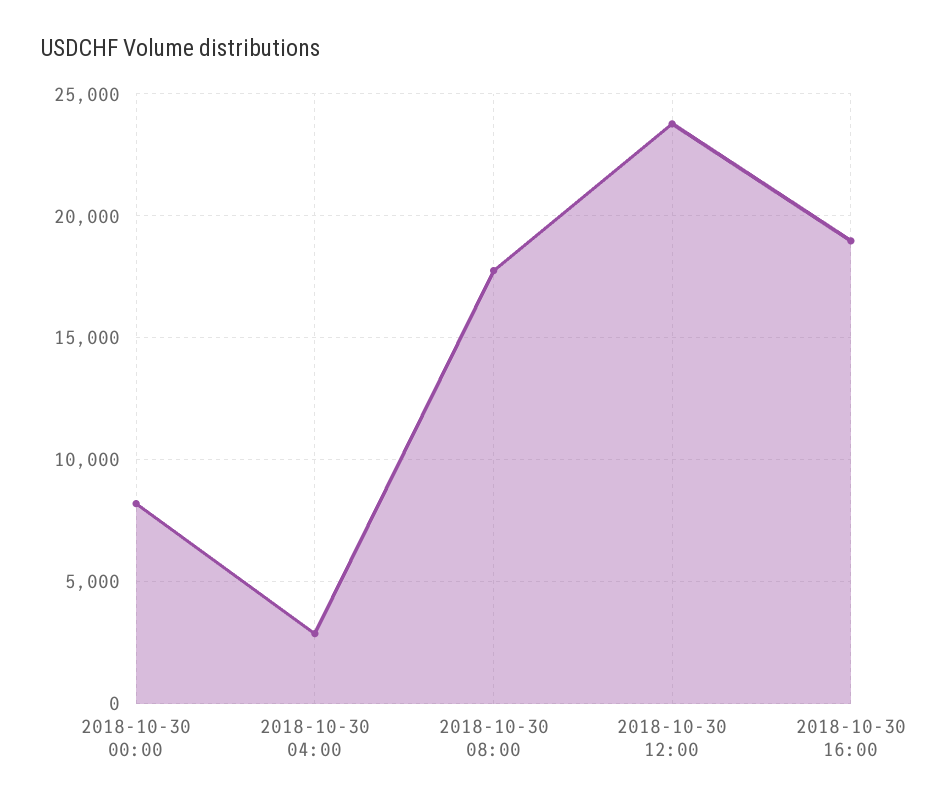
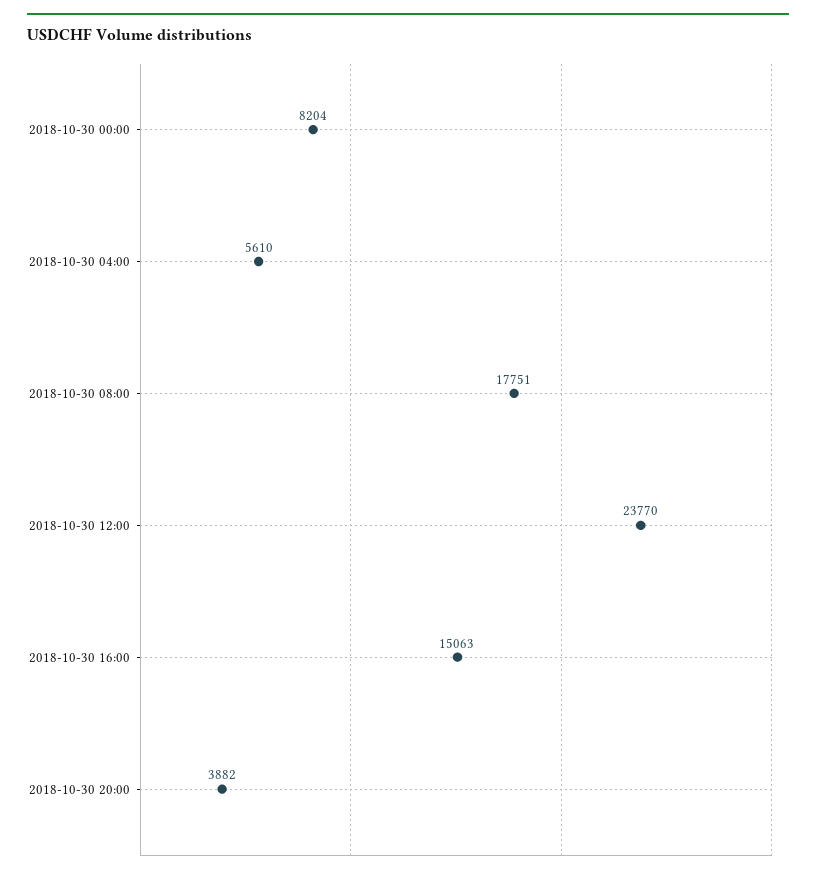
2018-10-30 04:00: 3000 -> 5610
2018-10-30 16:00: 19000 -> 15063
2018-10-30 20:00: none -> 3882

